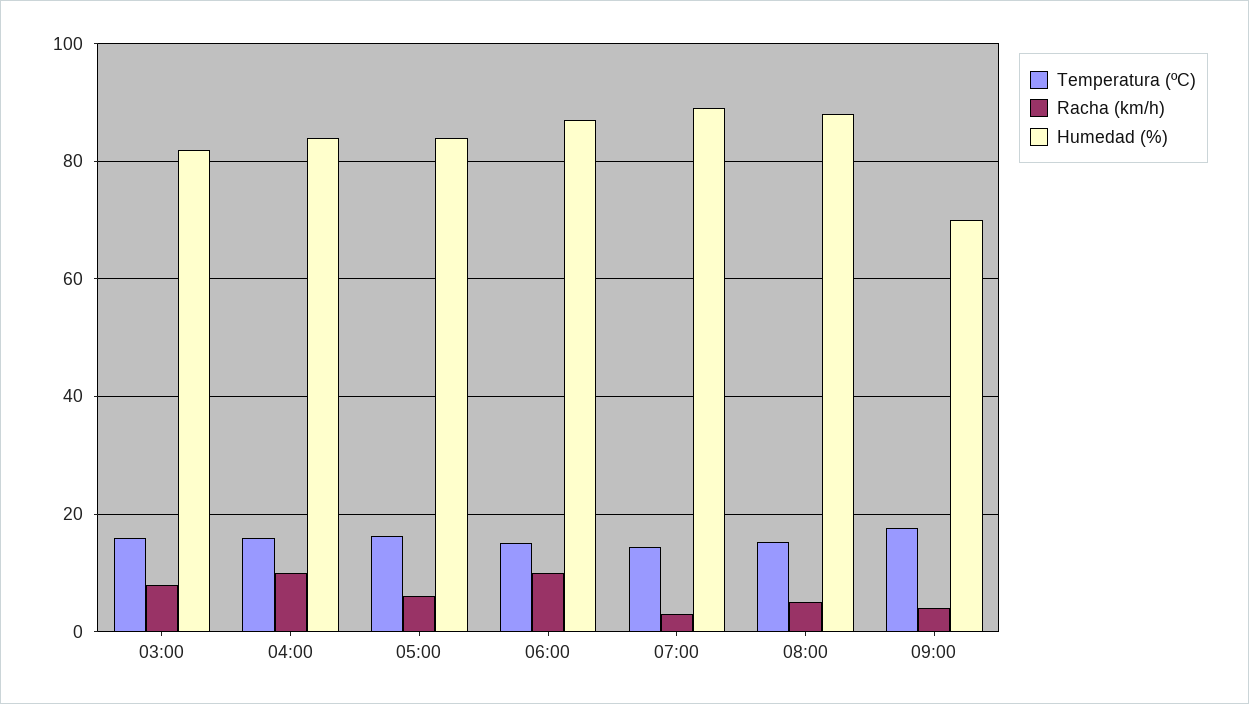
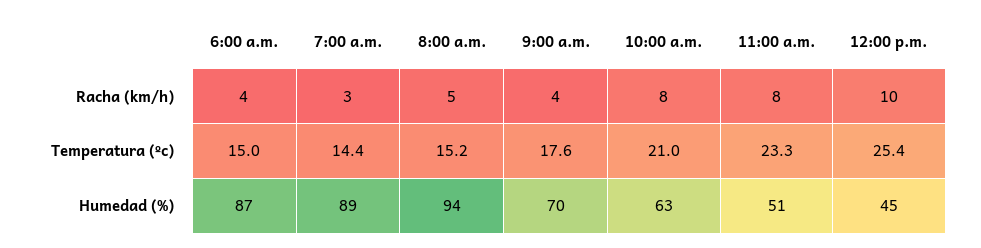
Temperatura (ºC), 03:00: 16 -> none
Racha (km/h), 03:00: 8 -> none
Humedad (%), 03:00: 82 -> none
Temperatura (ºC), 04:00: 16 -> none
Racha (km/h), 04:00: 10 -> none
Humedad (%), 04:00: 84 -> none
Temperatura (ºC), 05:00: 16 -> none
Racha (km/h), 05:00: 6 -> none
Humedad (%), 05:00: 84 -> none
Racha (km/h), 06:00: 10 -> 4
Humedad (%), 08:00: 88 -> 94
Racha (km/h), 10:00 a.m.: none -> 8
Racha (km/h), 11:00 a.m.: none -> 8
Racha (km/h), 12:00 p.m.: none -> 10
Temperatura (ºC), 10:00 a.m.: none -> 21
Temperatura (ºC), 11:00 a.m.: none -> 23.3
Temperatura (ºC), 12:00 p.m.: none -> 25.4
Humedad (%), 10:00 a.m.: none -> 63
Humedad (%), 11:00 a.m.: none -> 51
Humedad (%), 12:00 p.m.: none -> 45

